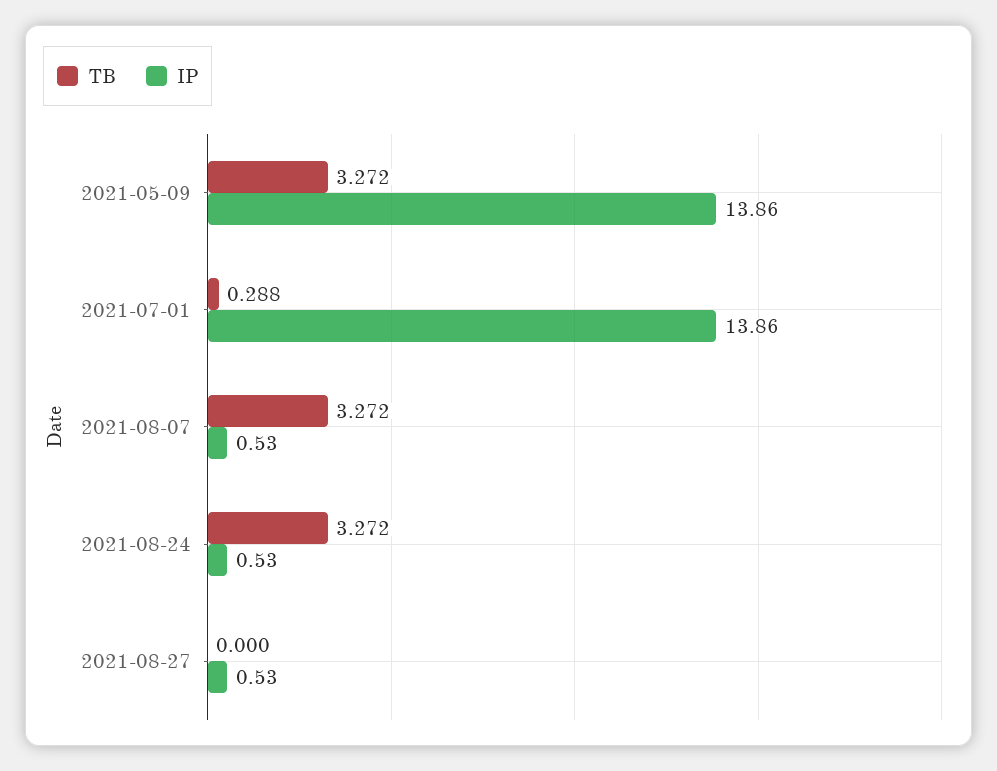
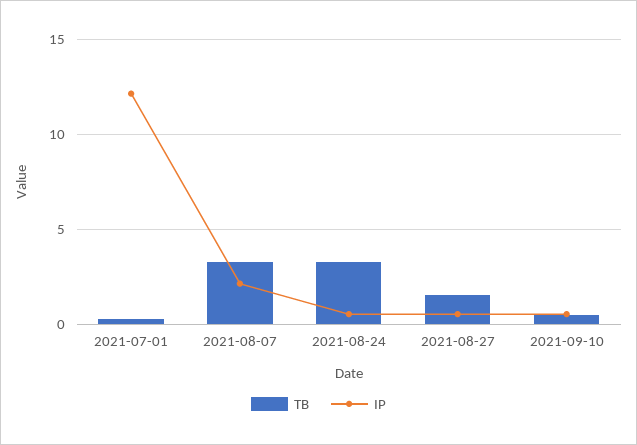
TB, 2021-05-09: 3.272 -> none
IP, 2021-05-09: 13.86 -> none
IP, 2021-07-01: 13.86 -> 12
IP, 2021-08-07: 0.53 -> 2
TB, 2021-08-27: 0 -> 1.5
TB, 2021-09-10: none -> 0.5
IP, 2021-09-10: none -> 0.5

